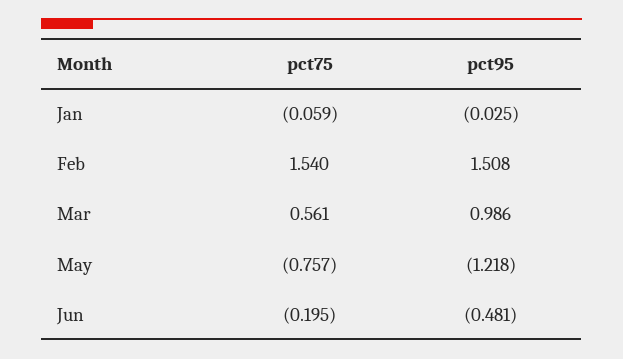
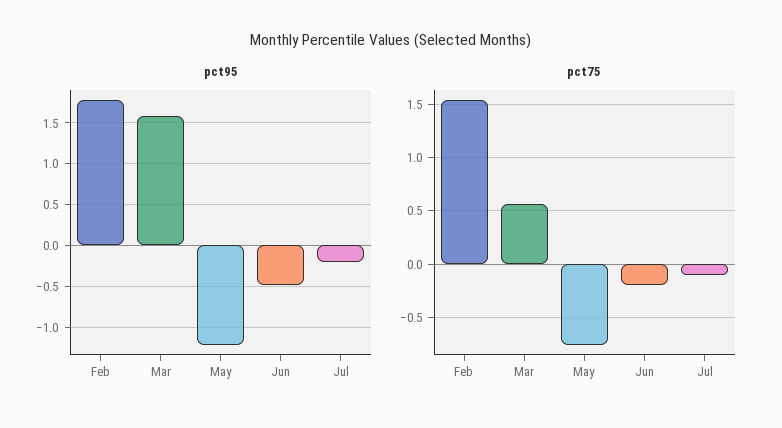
pct75, Jan: -0.059 -> none
pct95, Jan: -0.025 -> none
pct95, Feb: 1.508 -> 1.8
pct95, Mar: 0.986 -> 1.6
pct95, Jul: none -> -0.2
pct75, Jul: none -> -0.1

